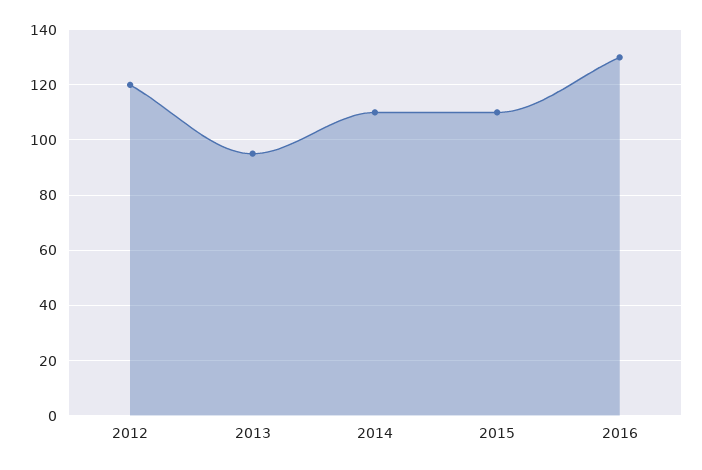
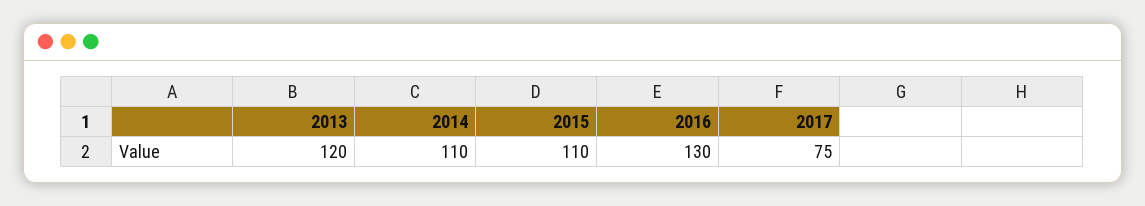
2012: 120 -> none
2013: 95 -> 120
2017: none -> 75

